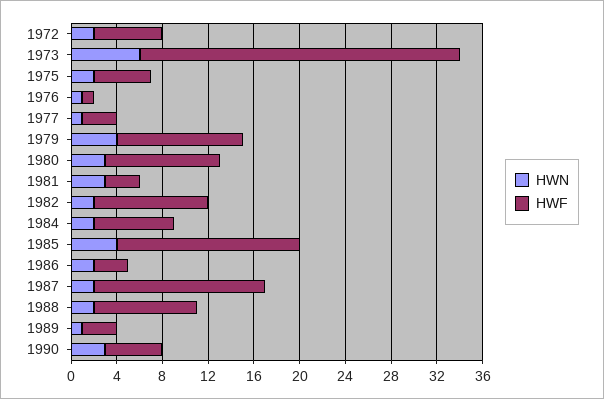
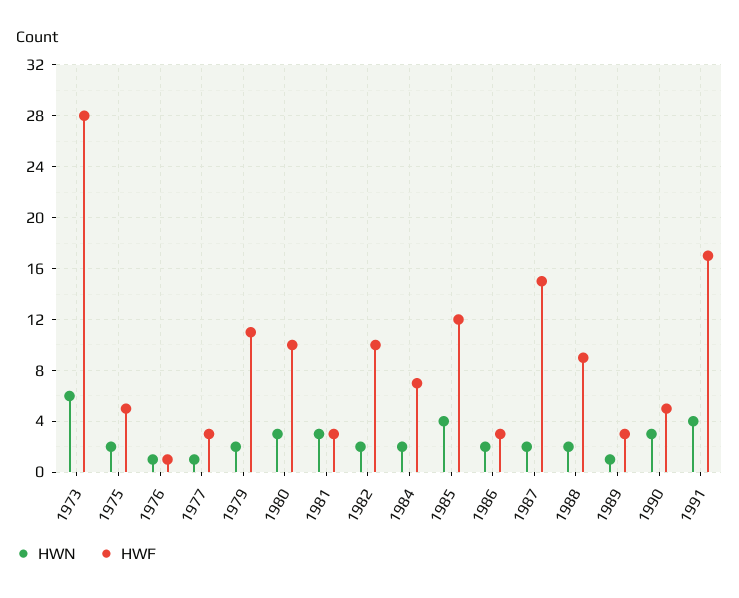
HWN, 1972: 2 -> none
HWF, 1972: 6 -> none
HWN, 1979: 4 -> 2
HWF, 1985: 16 -> 12
HWN, 1991: none -> 4
HWF, 1991: none -> 17

